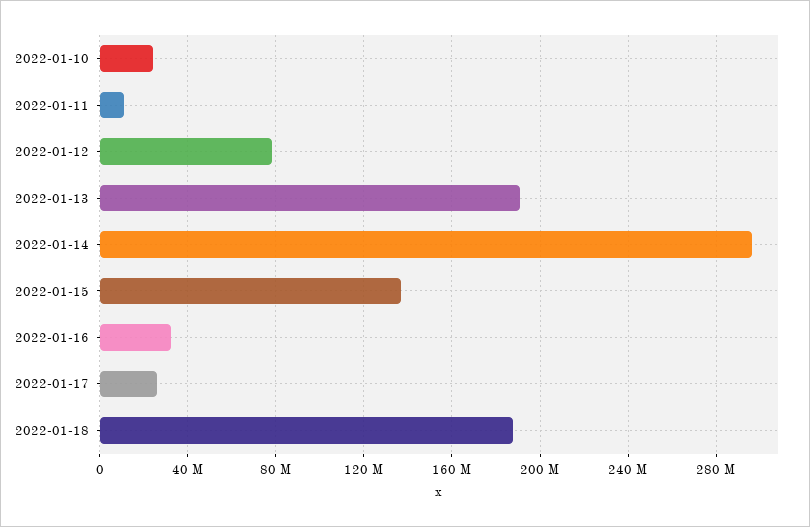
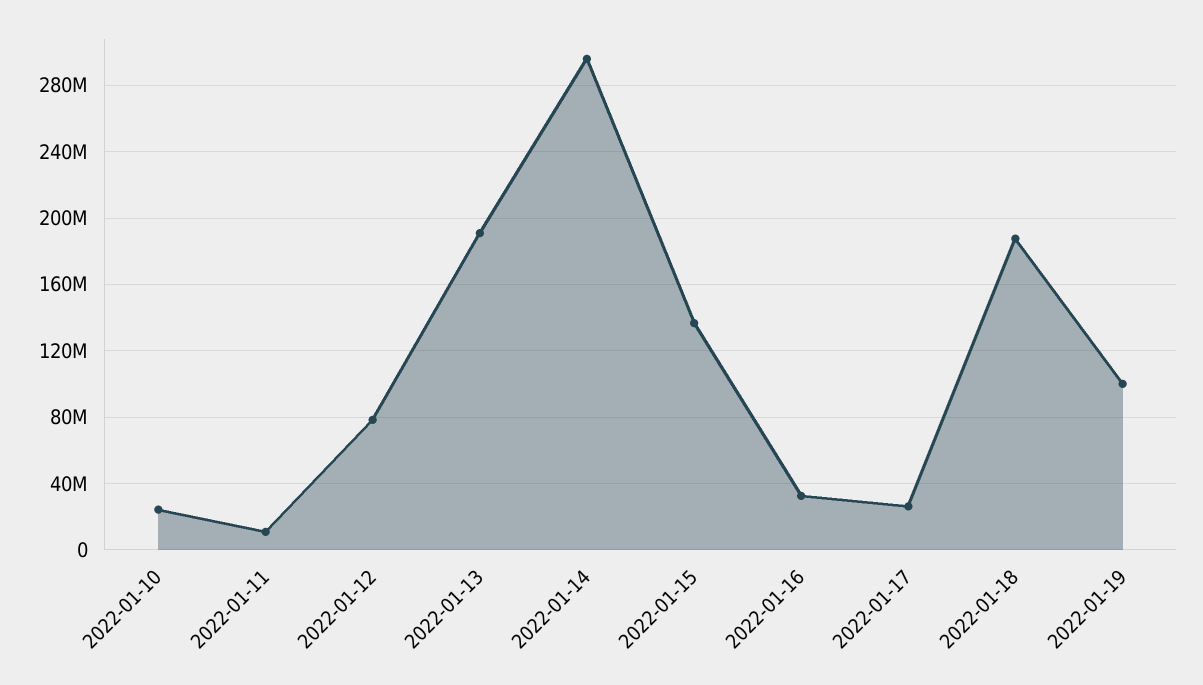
2022-01-19: none -> 100000000

